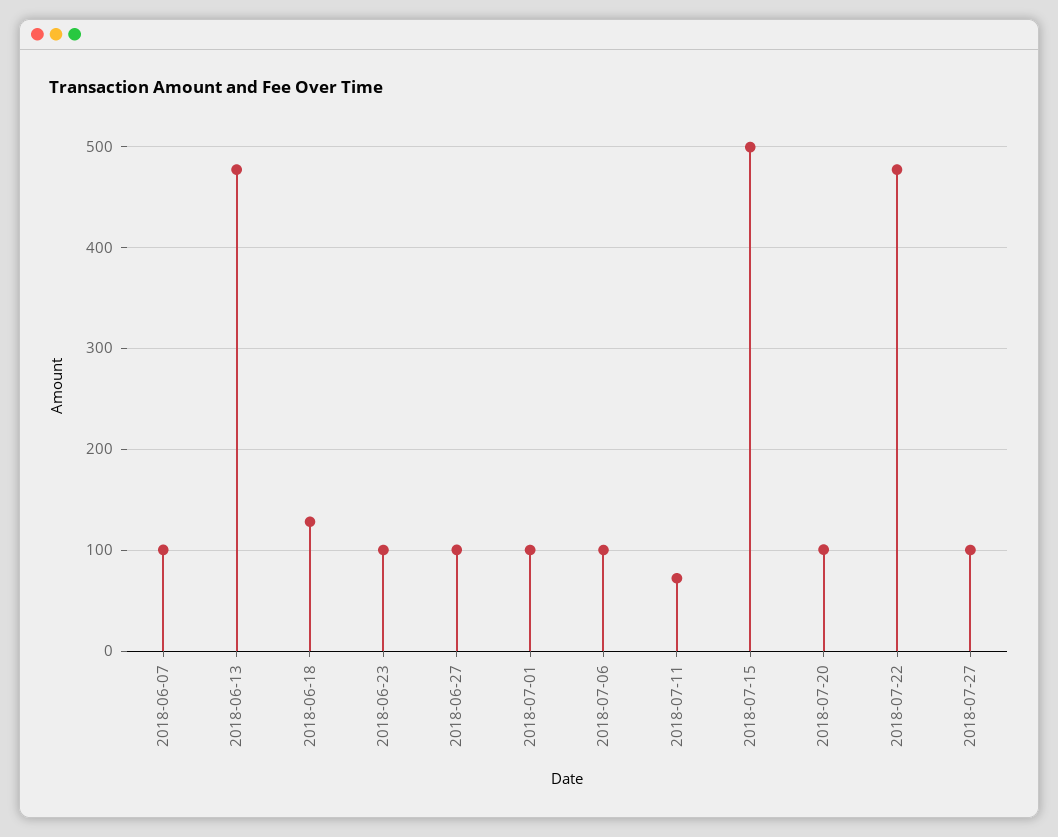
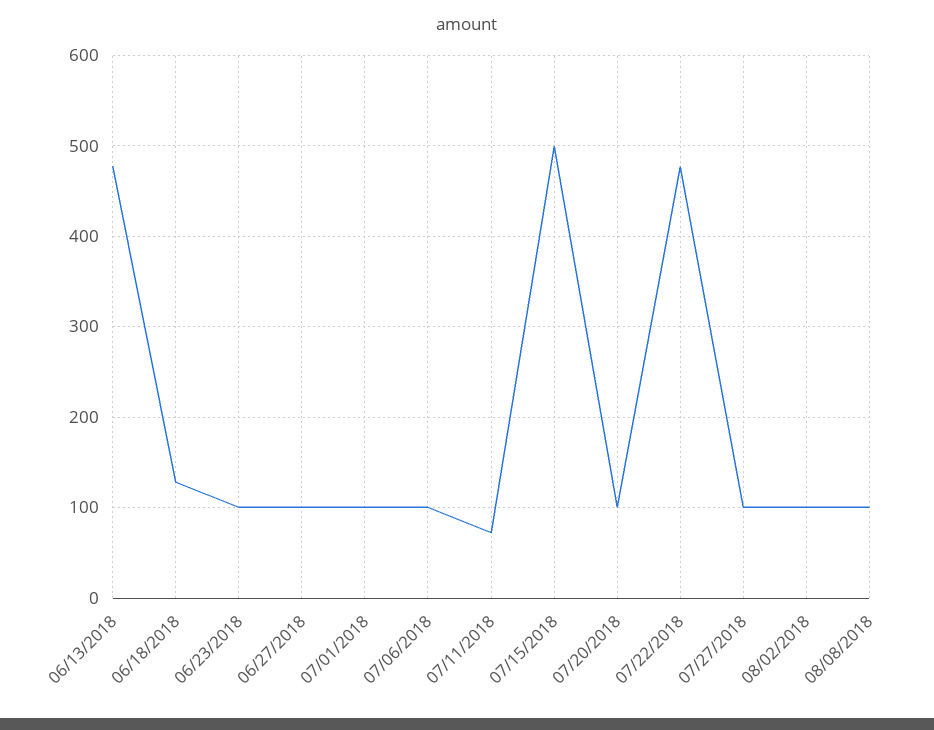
2018-06-07: 100 -> none
08/02/2018: none -> 100
08/08/2018: none -> 100

